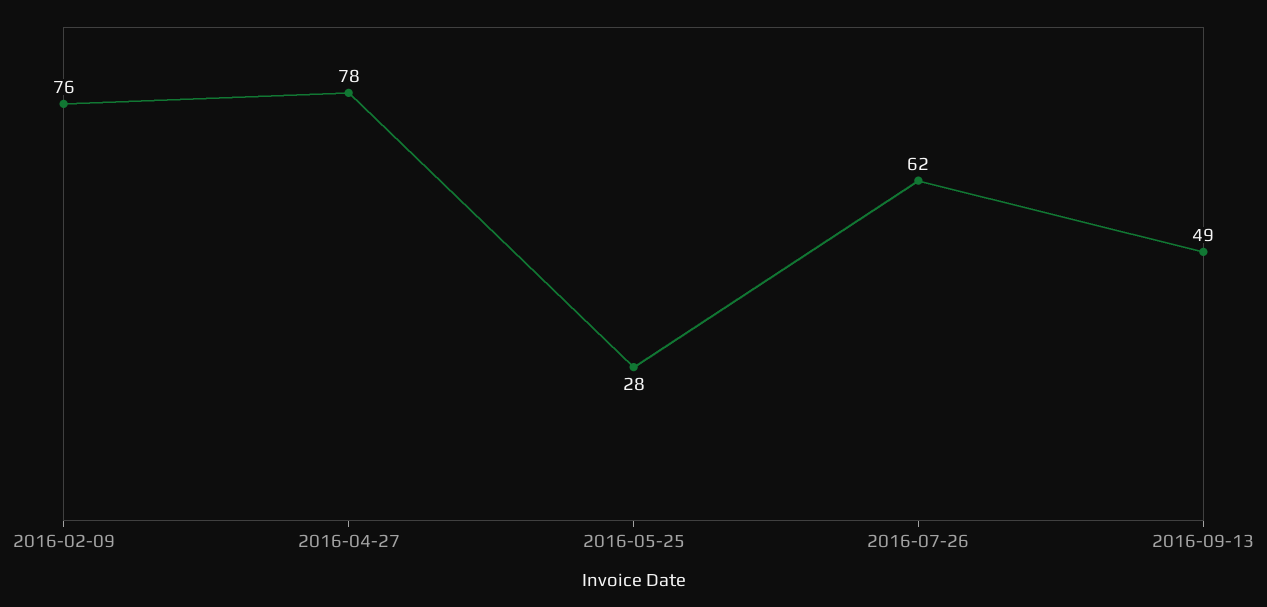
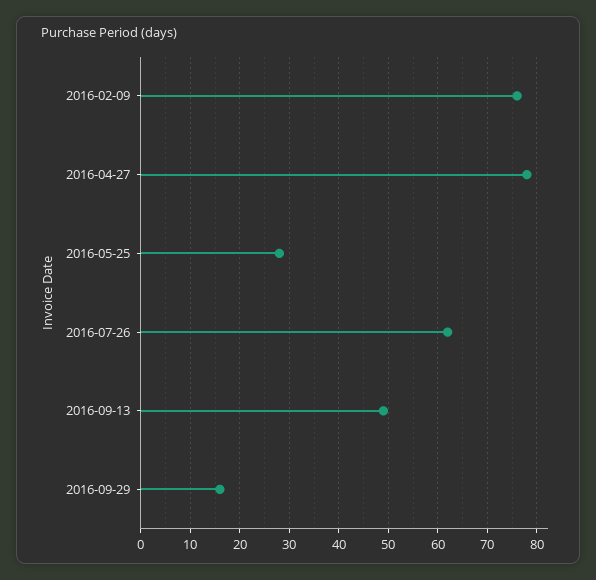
2016-09-29: none -> 15

